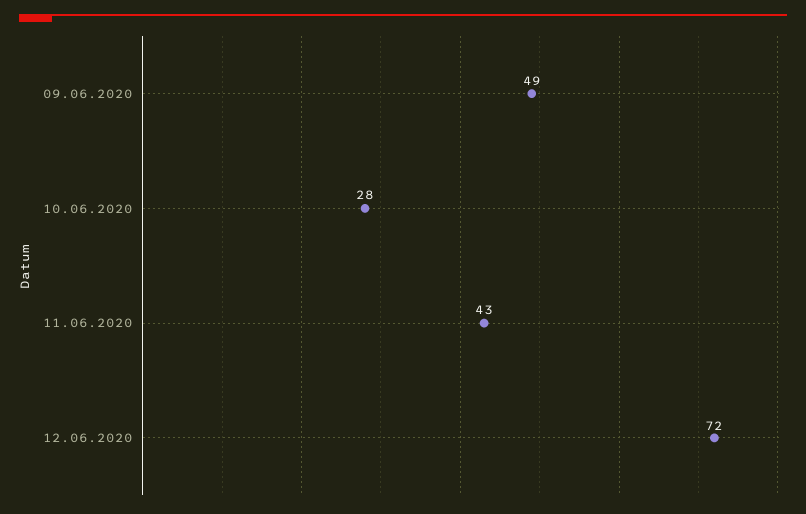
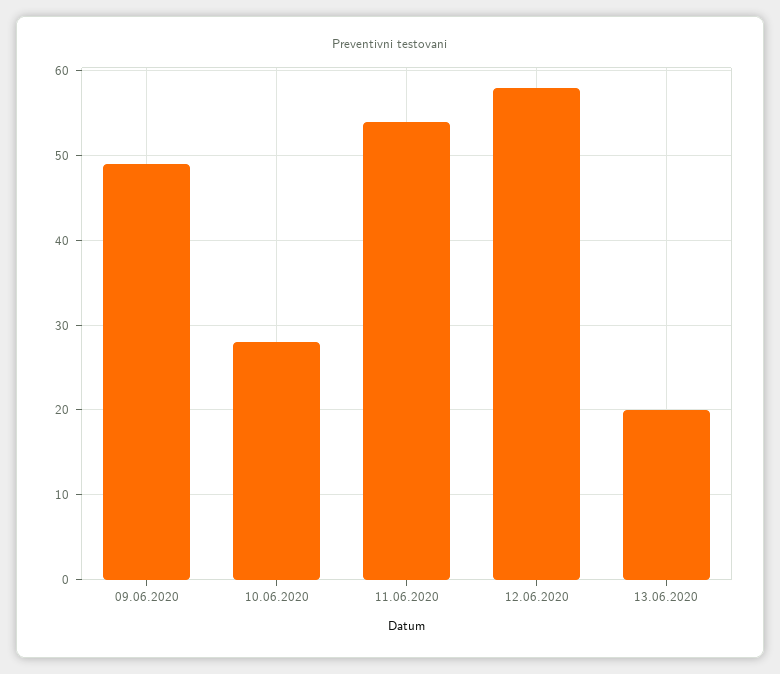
11.06.2020: 43 -> 54
12.06.2020: 72 -> 58
13.06.2020: none -> 20

